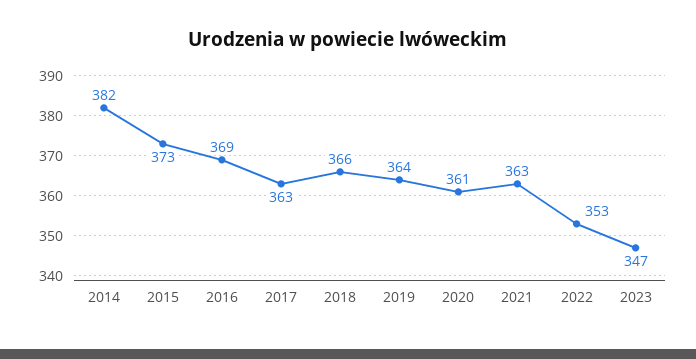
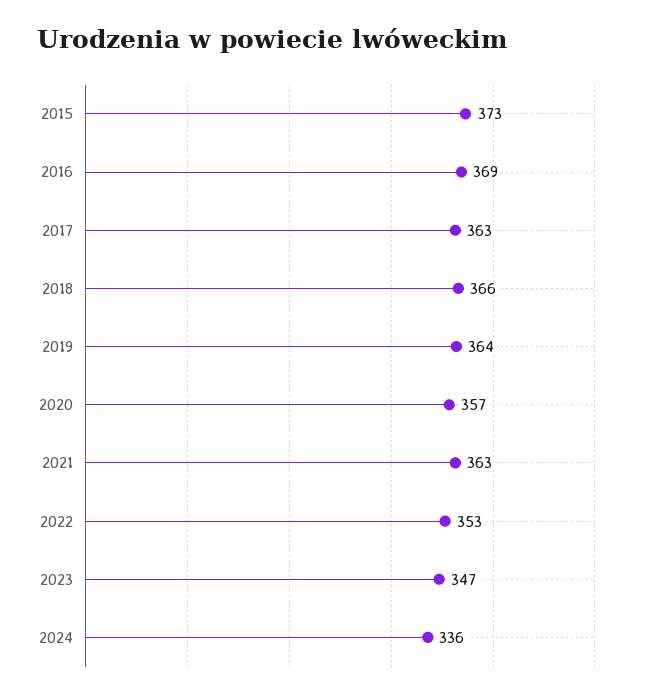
2014: 382 -> none
2020: 361 -> 357
2024: none -> 336

